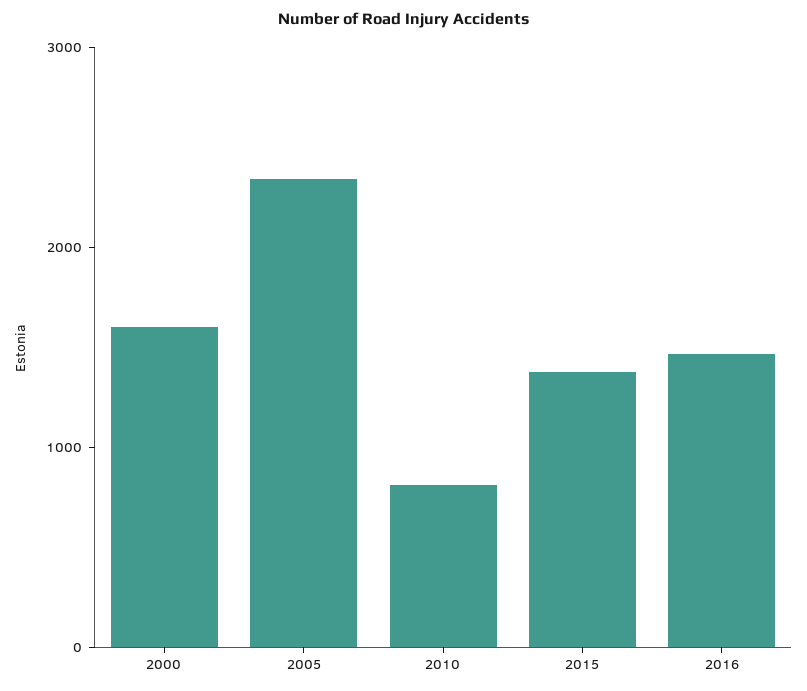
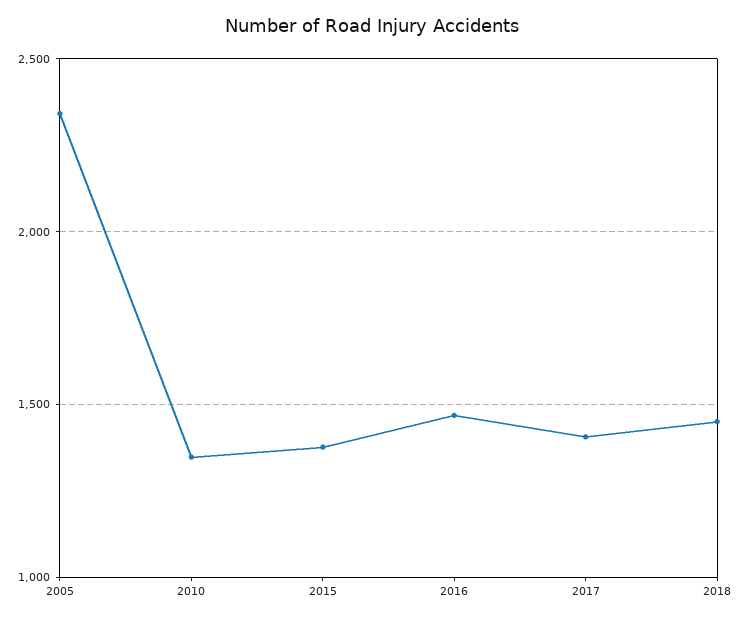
2000: 1600 -> none
2010: 800 -> 1350
2017: none -> 1400
2018: none -> 1450

